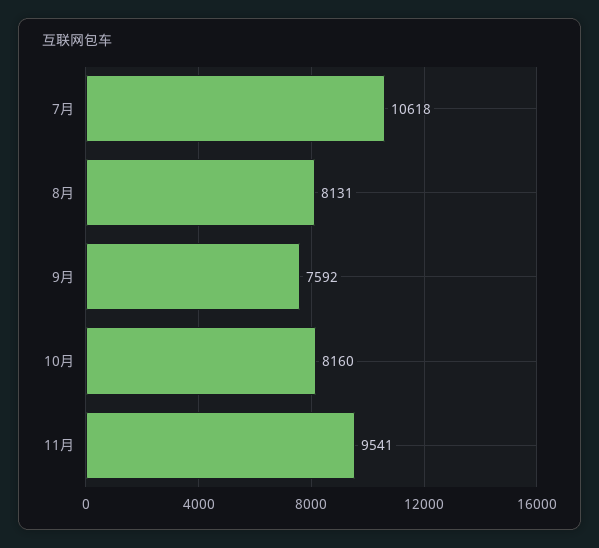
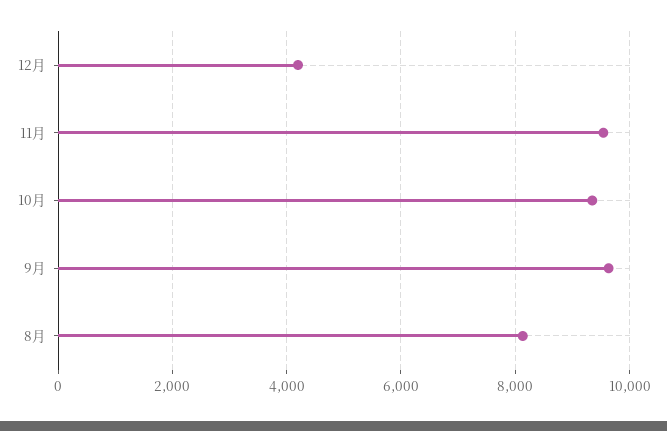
7月: 10618 -> none
9月: 7592 -> 9600
10月: 8160 -> 9400
12月: none -> 4200

